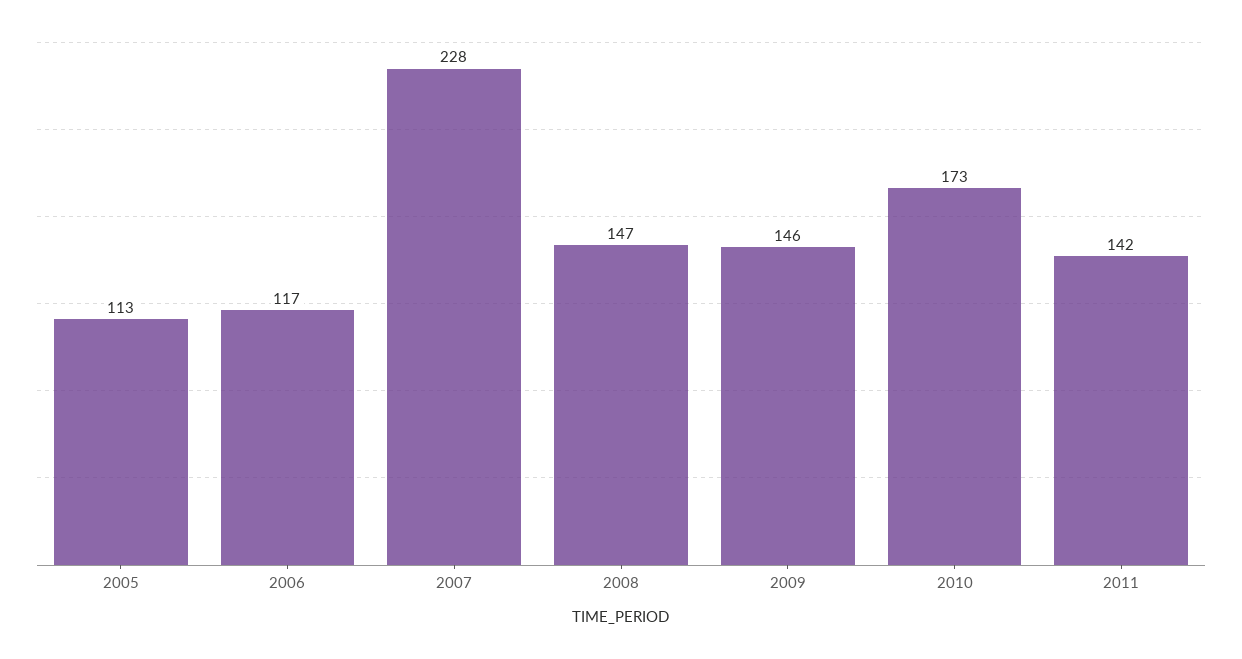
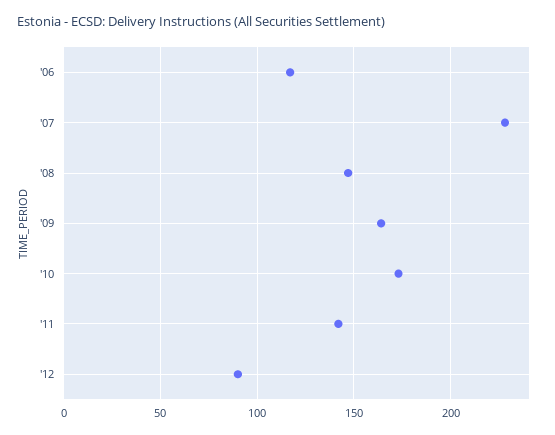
2005: 113 -> none
2009: 146 -> 165
'12: none -> 90

